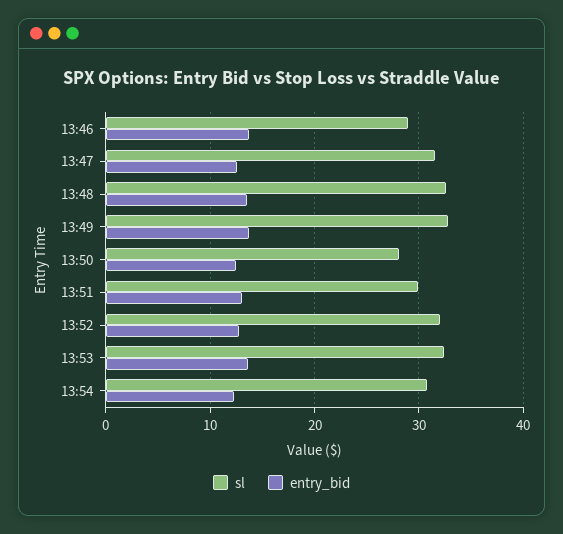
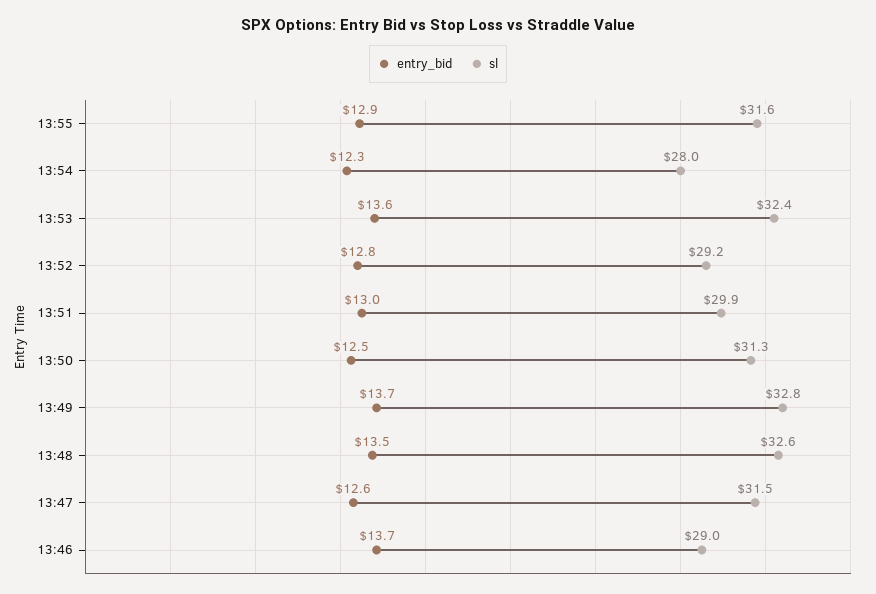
sl, 13:50: 28 -> 31.3
sl, 13:52: 32 -> 29.2
sl, 13:54: 31 -> 28
entry_bid, 13:55: none -> 12.9
sl, 13:55: none -> 31.6

